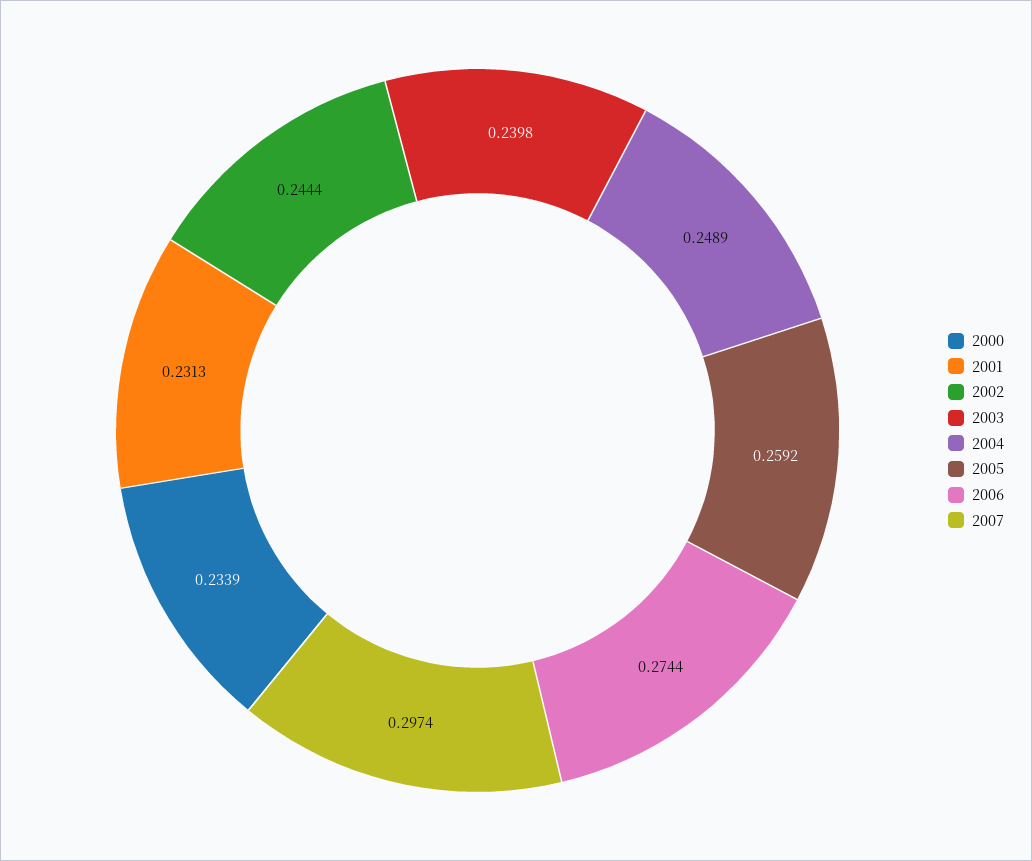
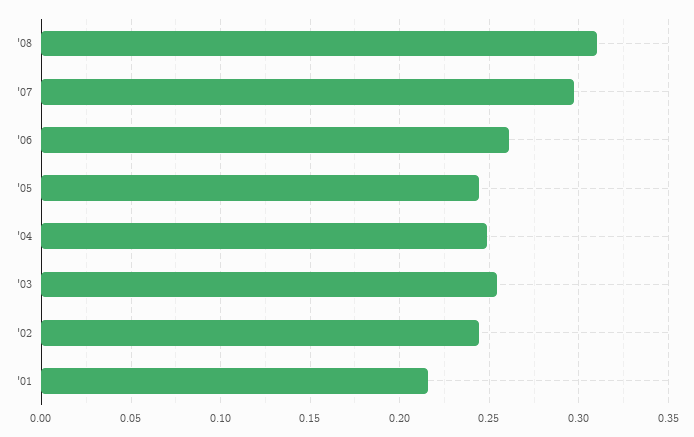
2000: 0.2339 -> none
2001: 0.2313 -> 0.215
2003: 0.2398 -> 0.255
2005: 0.2592 -> 0.245
2006: 0.2744 -> 0.26
'08: none -> 0.31

